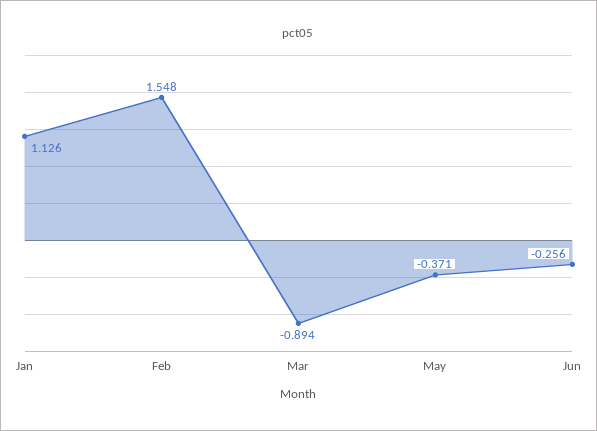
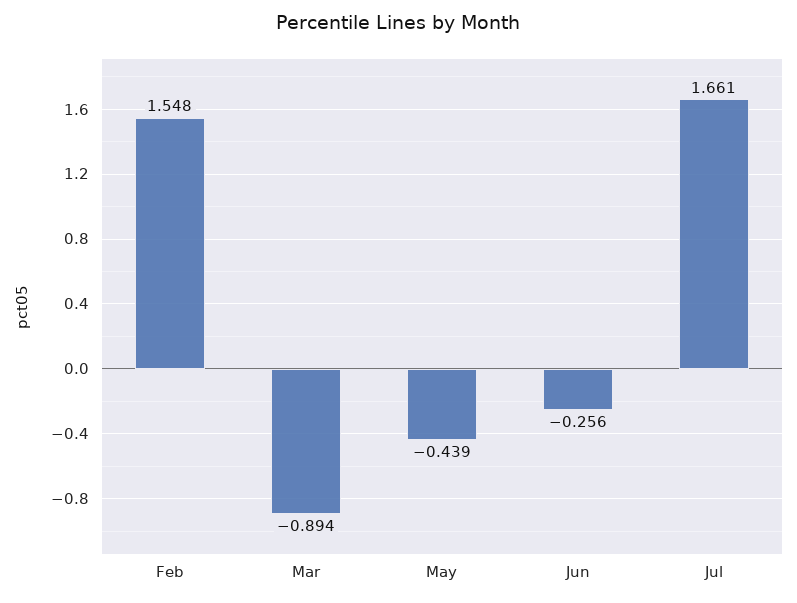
Jan: 1.126 -> none
May: -0.371 -> -0.439
Jul: none -> 1.661

